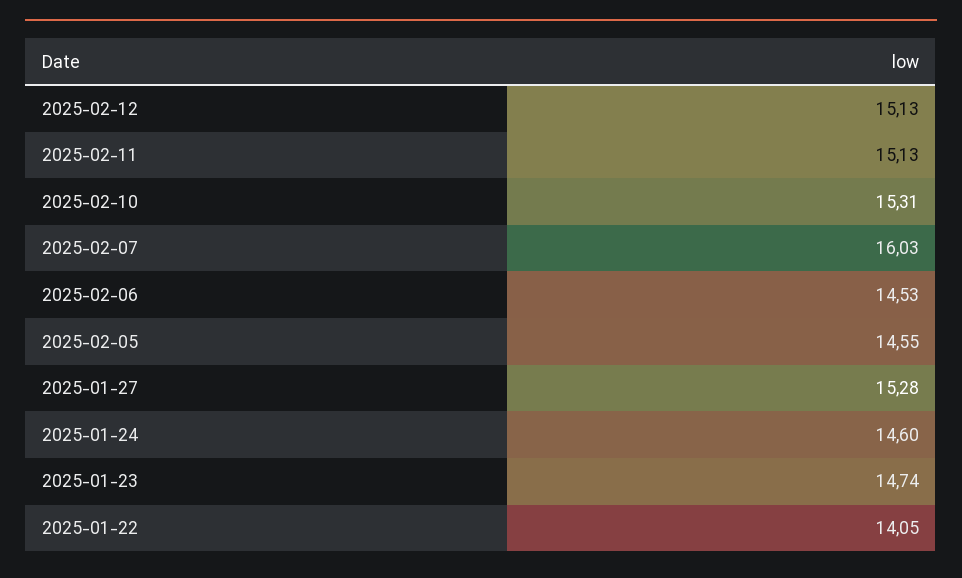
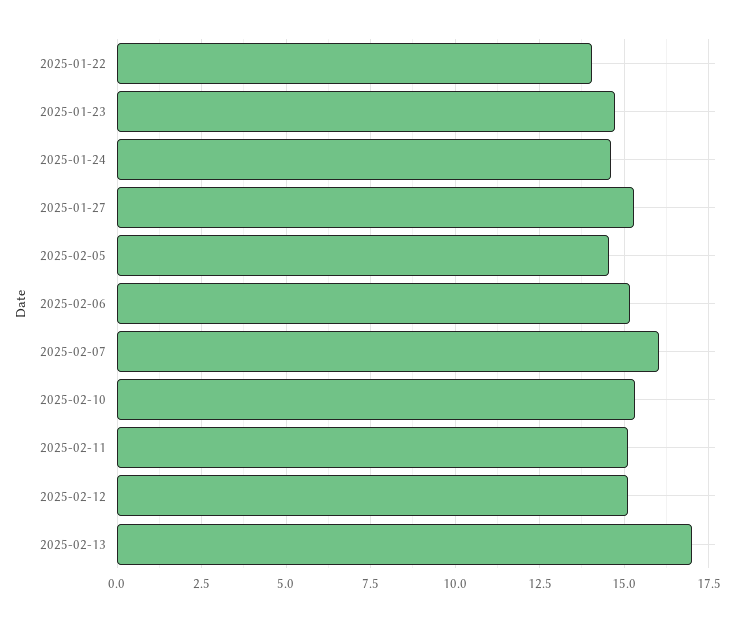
2025-02-06: 14.53 -> 15.25
2025-02-13: none -> 17

